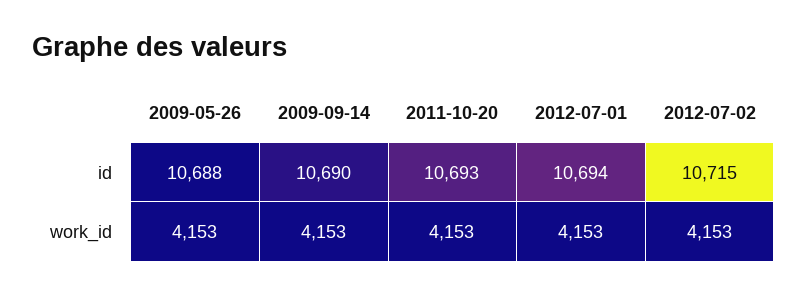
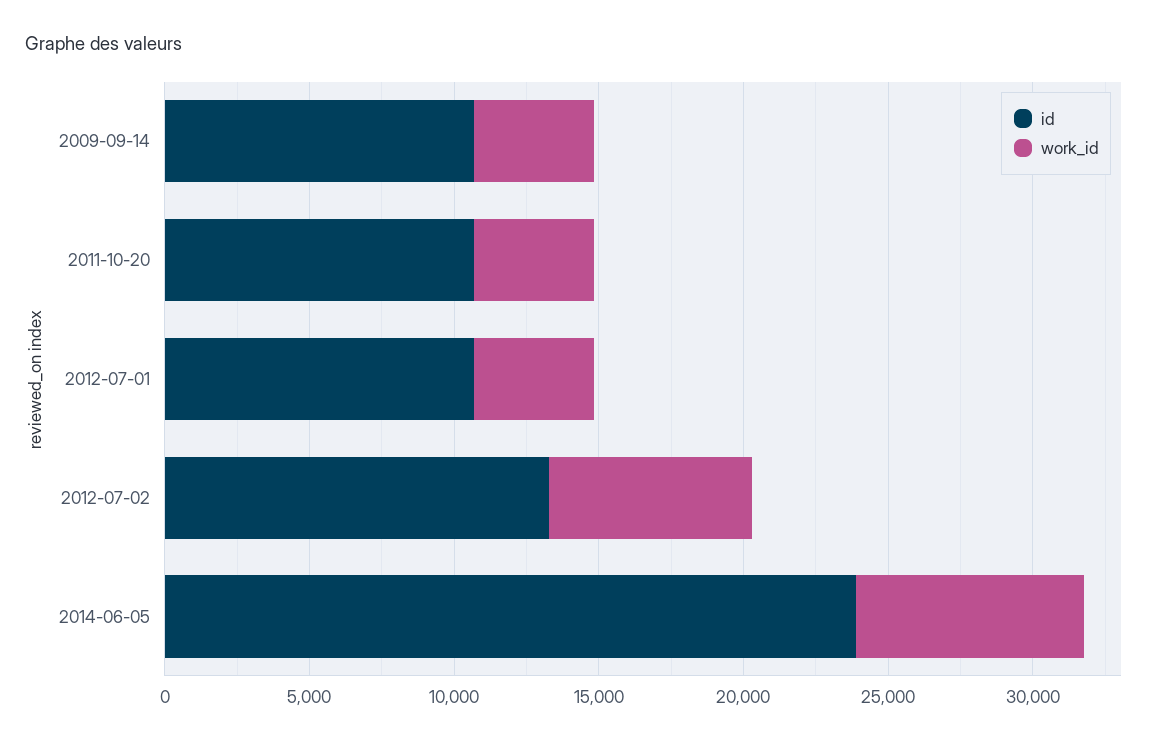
id, 2009-05-26: 10688 -> none
id, 2012-07-02: 10715 -> 13000
work_id, 2009-05-26: 4153 -> none
work_id, 2012-07-02: 4153 -> 7000
id, 2014-06-05: none -> 24000
work_id, 2014-06-05: none -> 8000

